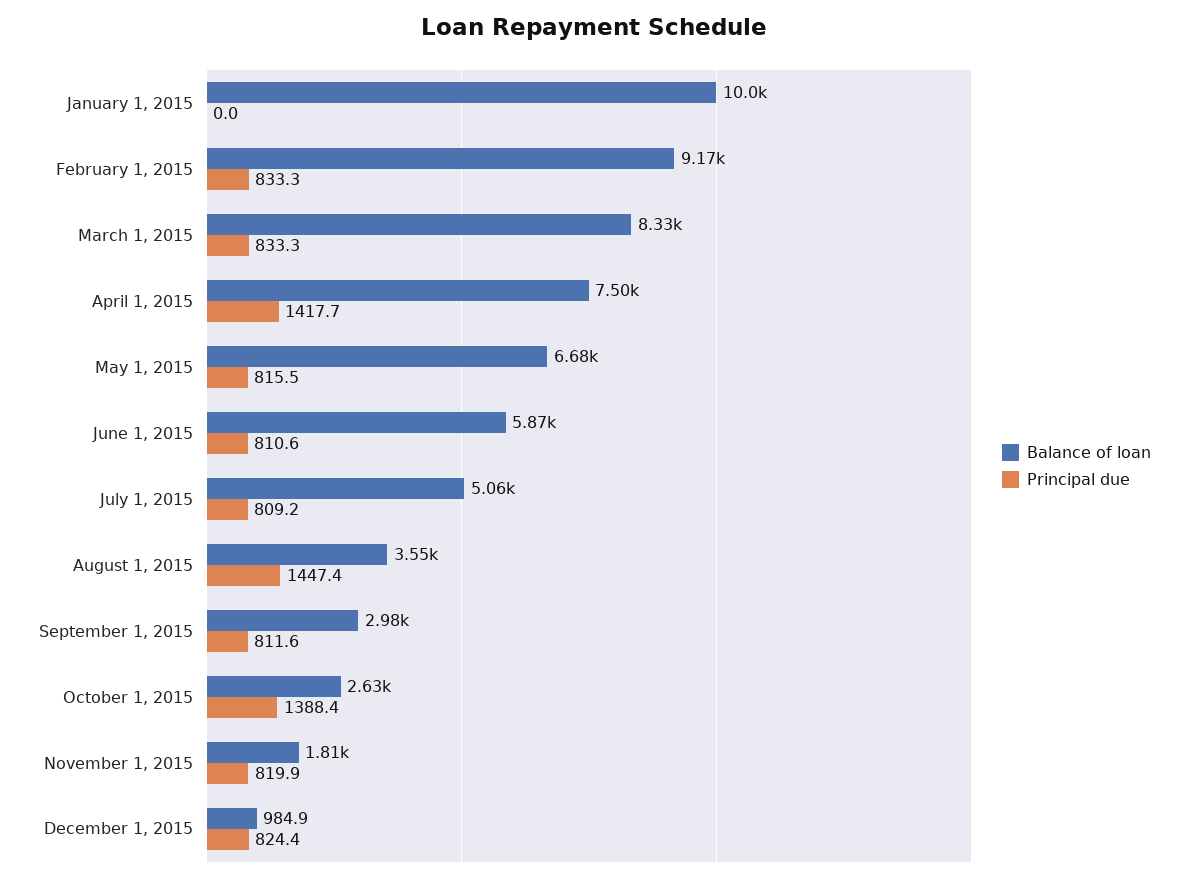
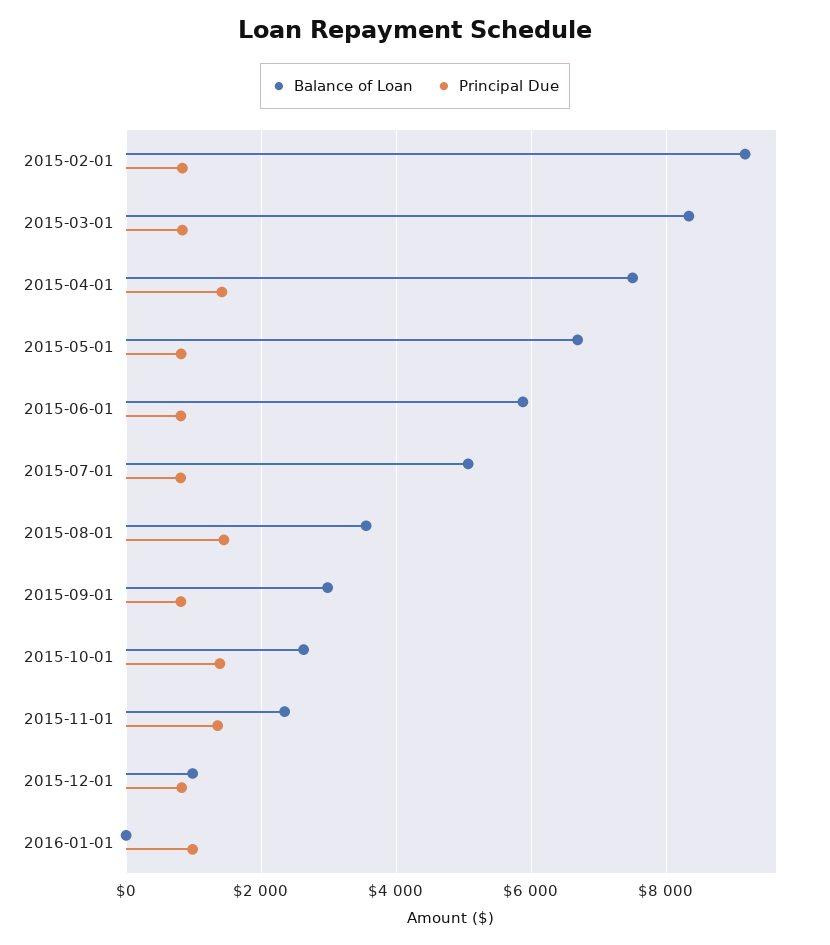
Balance of loan, January 1, 2015: 10000 -> none
Principal due, January 1, 2015: 0 -> none
Balance of loan, November 1, 2015: 1810 -> 2400
Principal due, November 1, 2015: 819.9 -> 1400
Balance of loan, 2016-01-01: none -> 0
Principal due, 2016-01-01: none -> 1000

